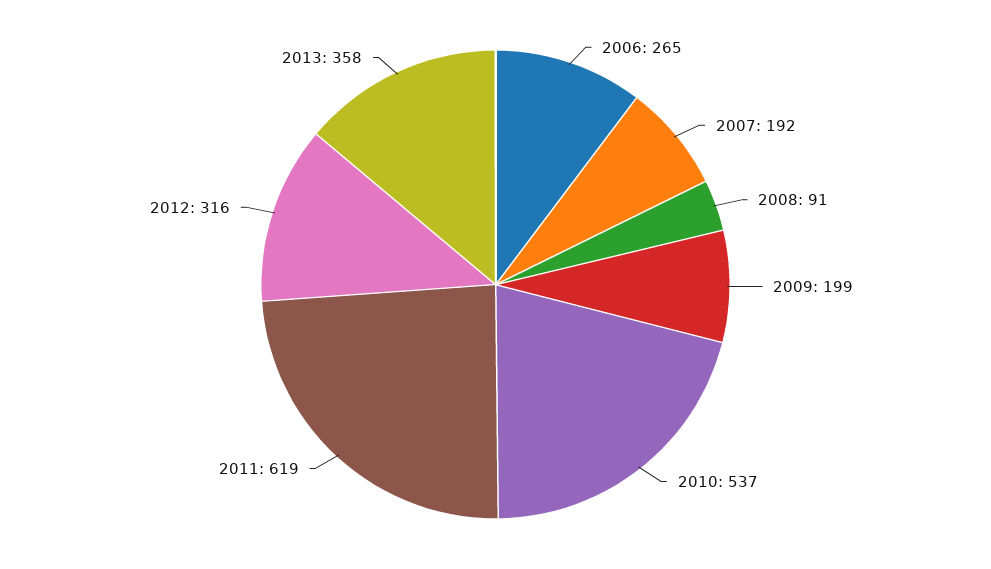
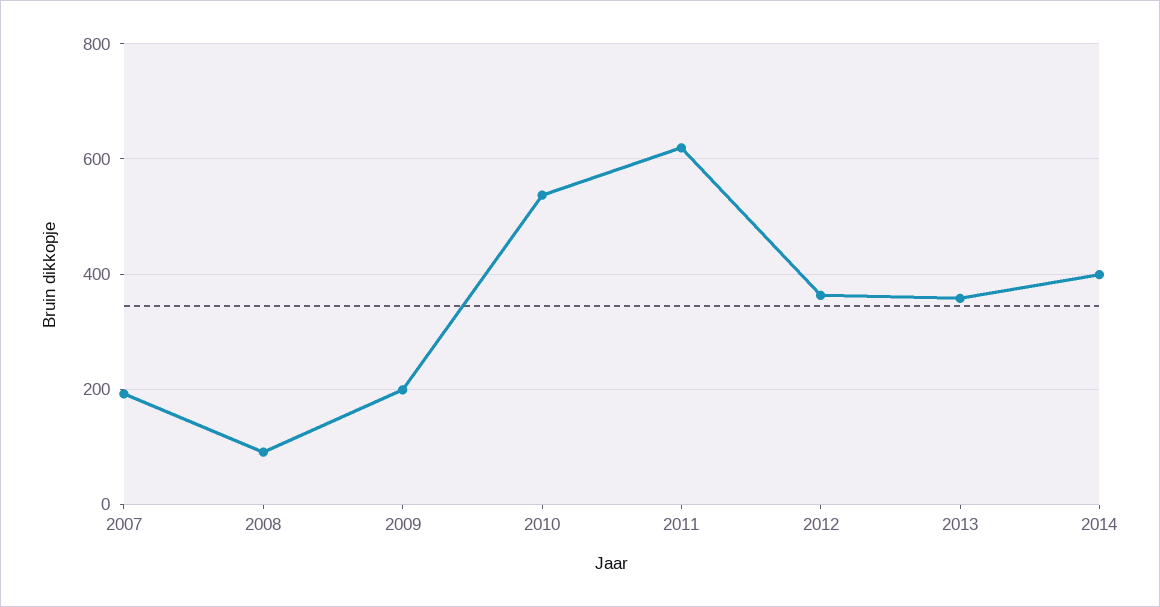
2006: 265 -> none
2012: 316 -> 360
2014: none -> 400

